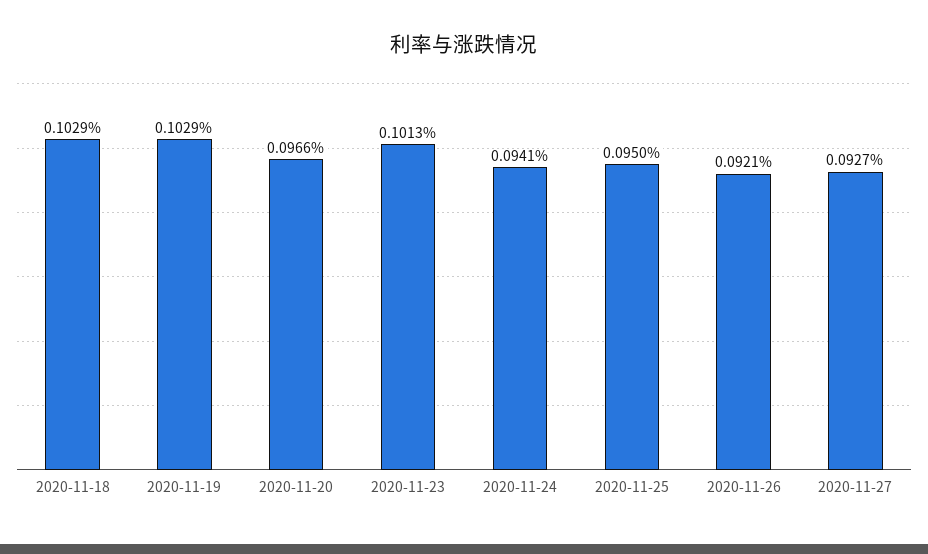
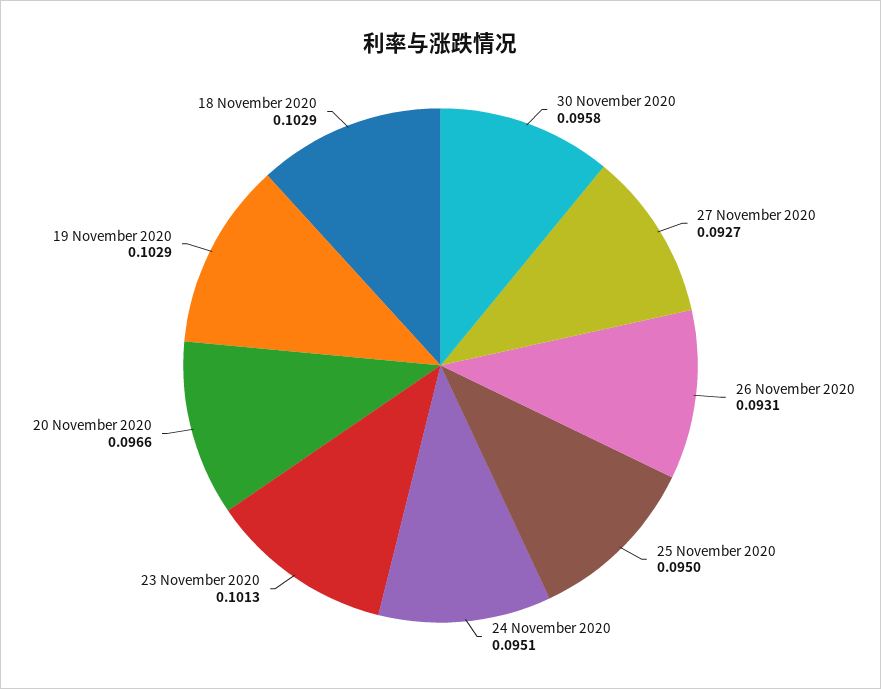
2020-11-24: 0.0941 -> 0.0951
2020-11-26: 0.0921 -> 0.0931
30 November 2020: none -> 0.0958

